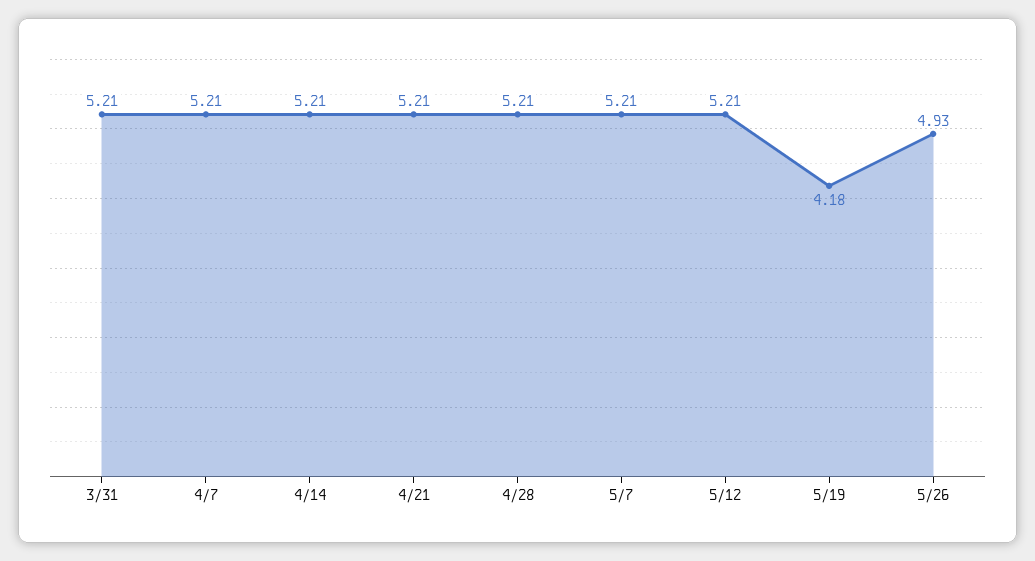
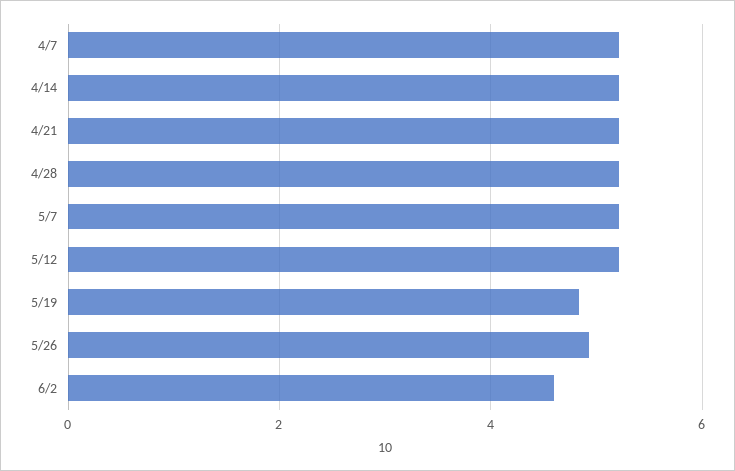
3/31: 5.21 -> none
5/19: 4.18 -> 4.8
6/2: none -> 4.6

